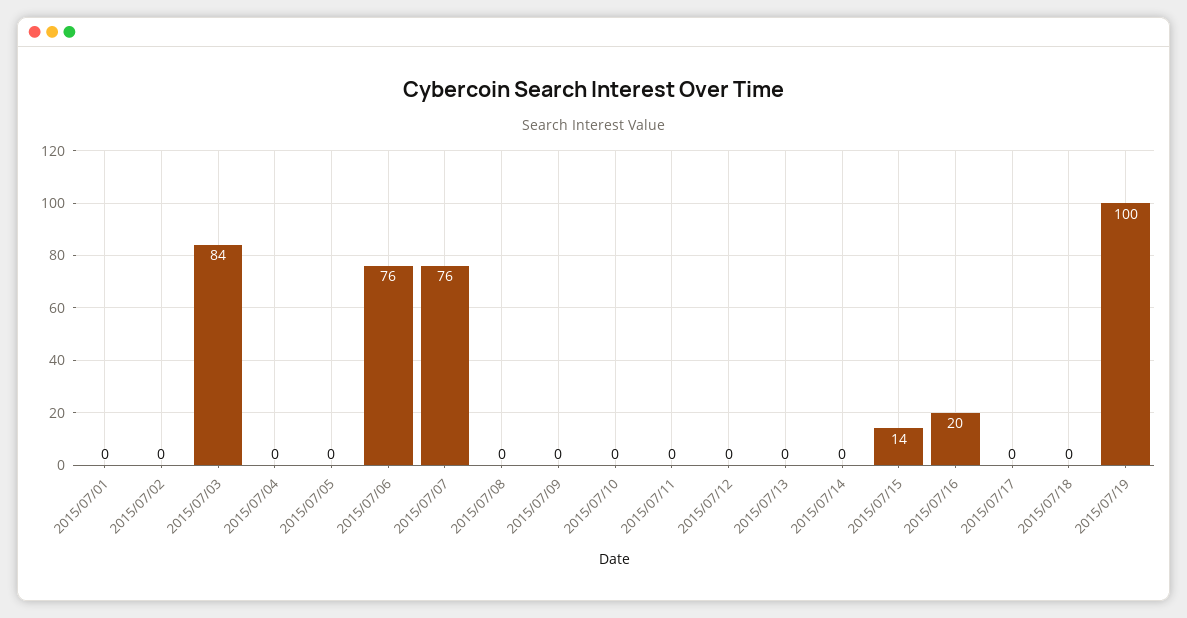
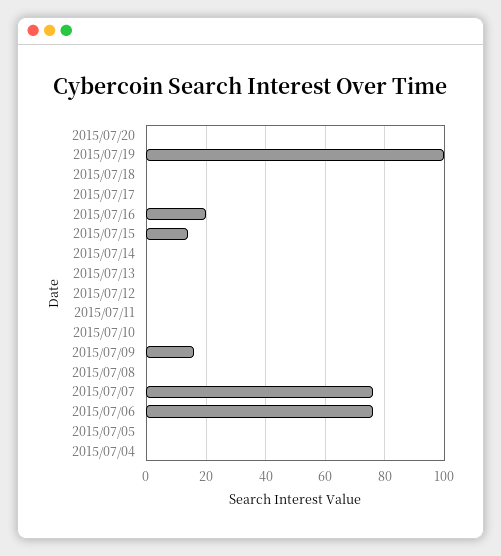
2015/07/01: 0 -> none
2015/07/02: 0 -> none
2015/07/03: 84 -> none
2015/07/09: 0 -> 15
2015/07/20: none -> 0

